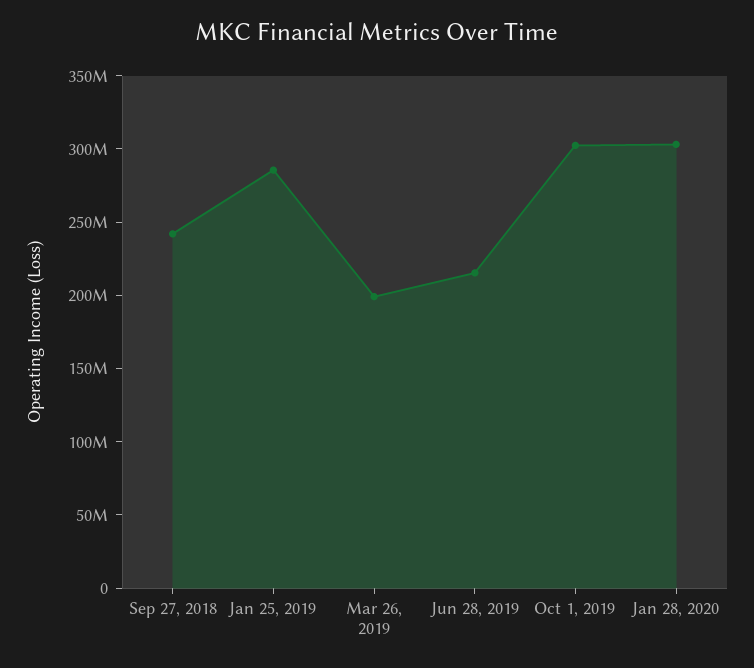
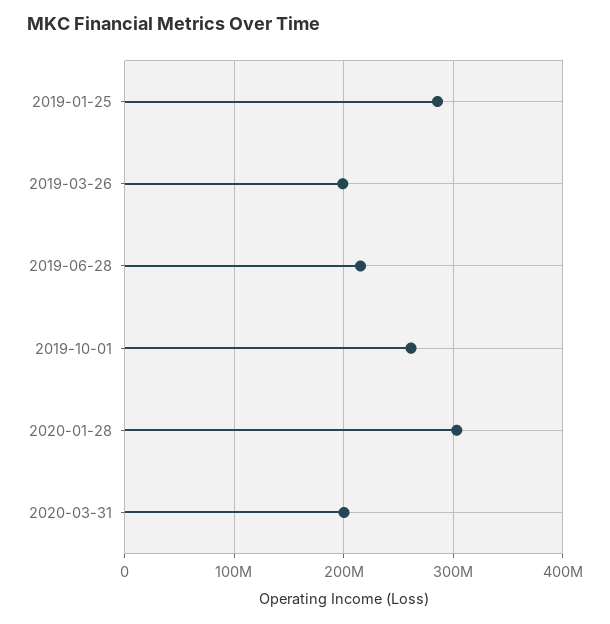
Sep 27, 2018: 240000000 -> none
Oct 1, 2019: 300000000 -> 260000000
2020-03-31: none -> 200000000

